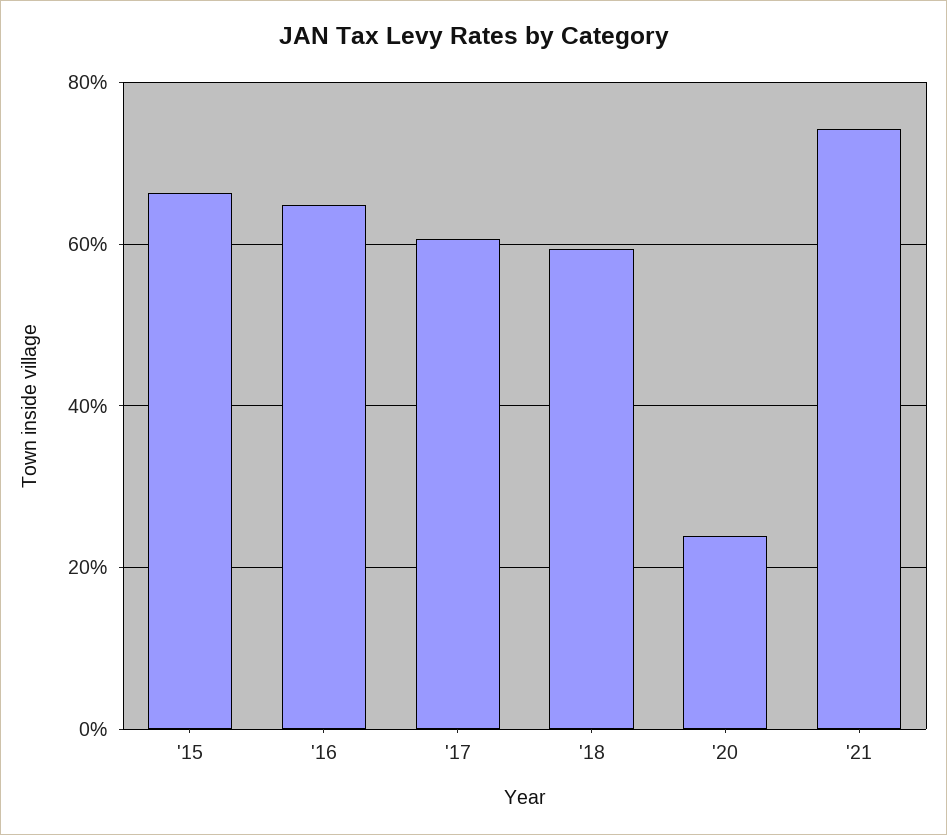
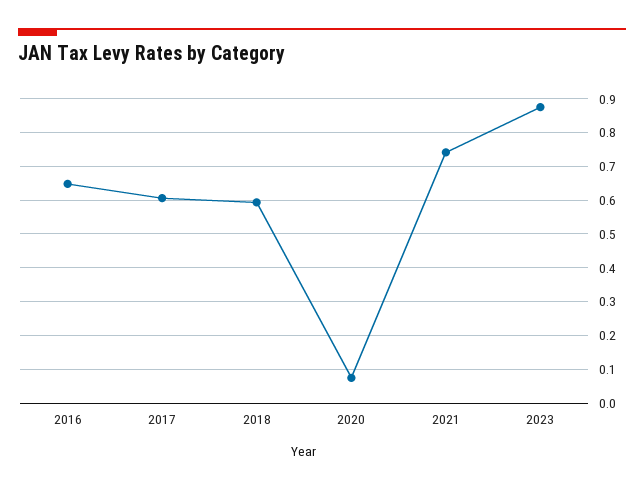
'15: 0.66 -> none
'20: 0.24 -> 0.08
2023: none -> 0.88

